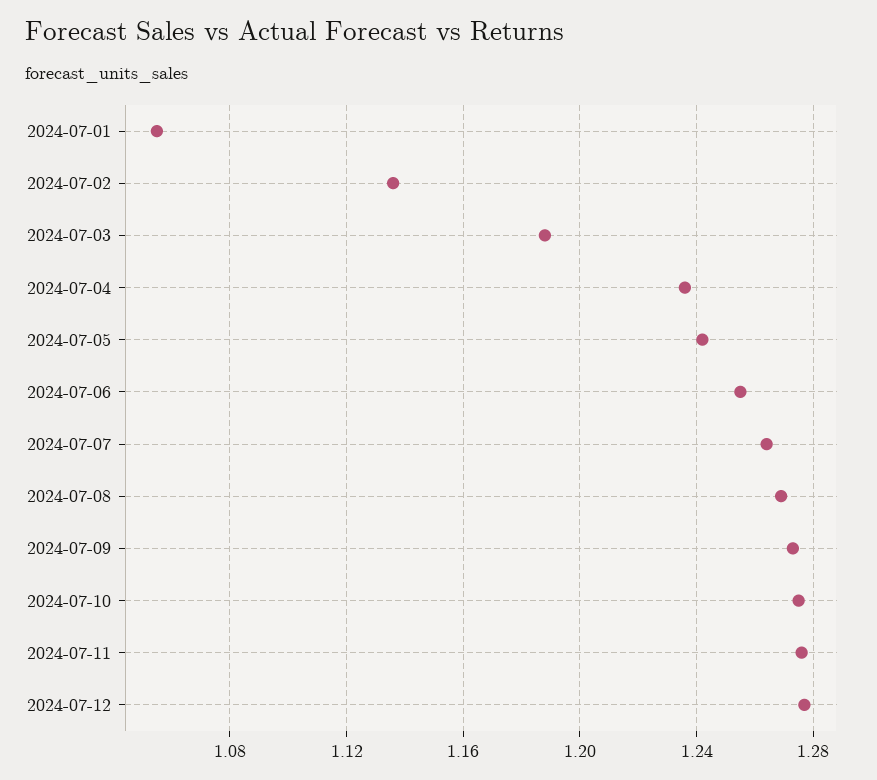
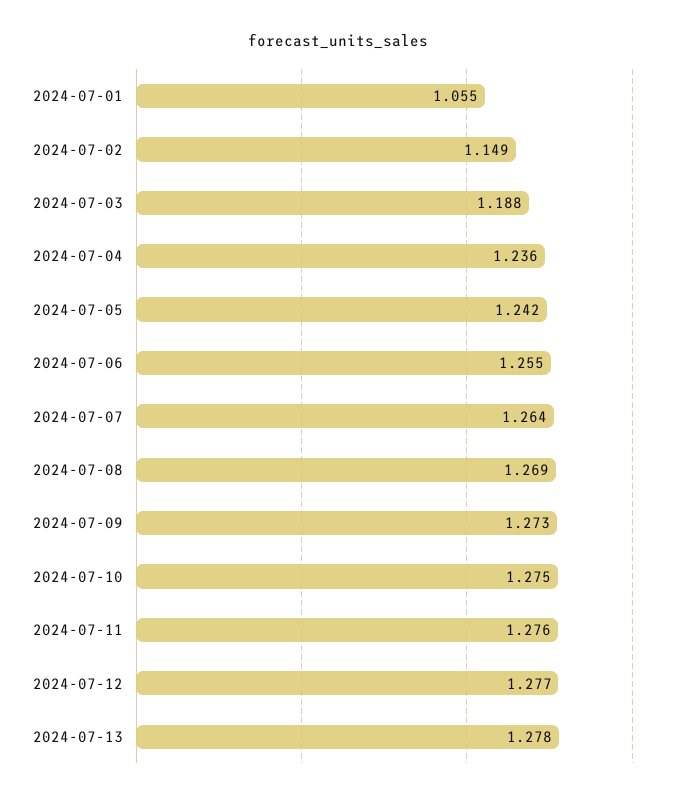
2024-07-02: 1.135 -> 1.149
2024-07-13: none -> 1.278

